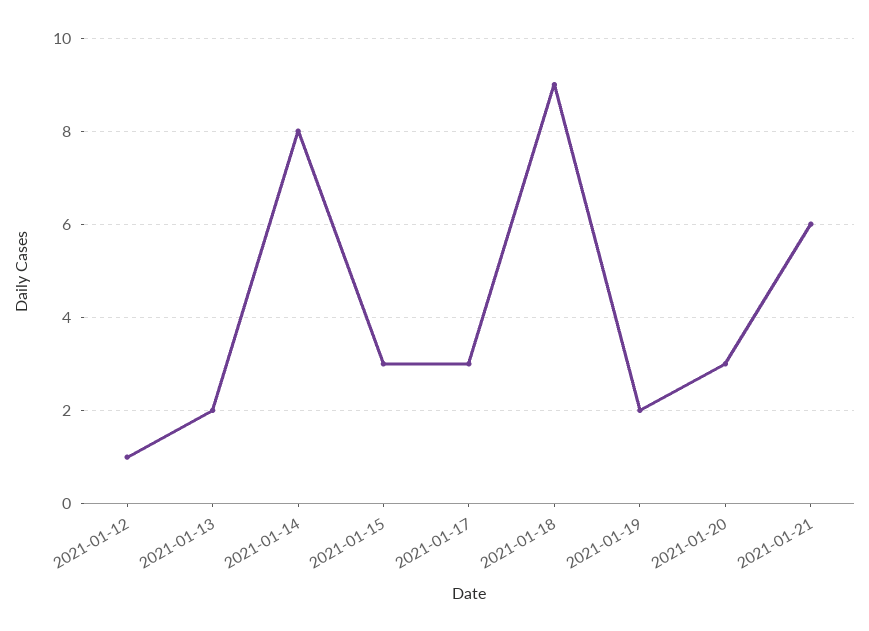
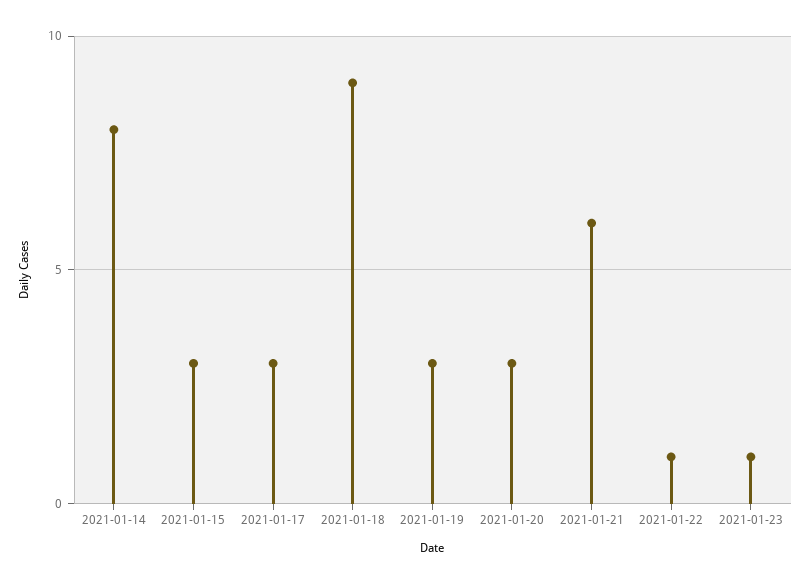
2021-01-12: 1 -> none
2021-01-13: 2 -> none
2021-01-19: 2 -> 3
2021-01-22: none -> 1
2021-01-23: none -> 1

